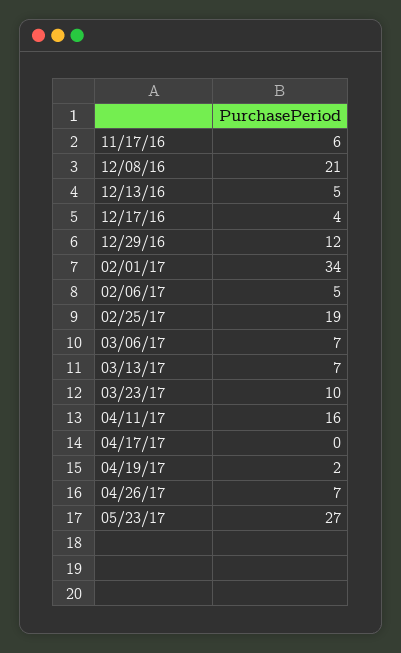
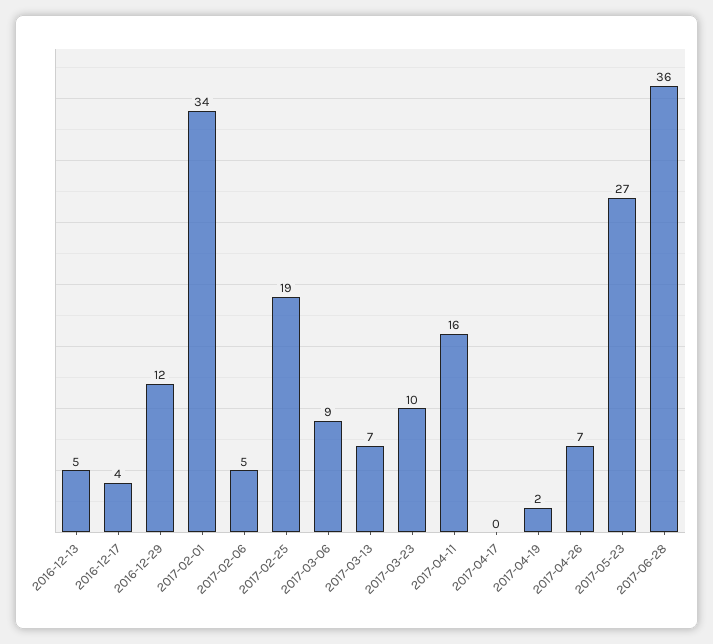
11/17/16: 6 -> none
12/08/16: 21 -> none
03/06/17: 7 -> 9
2017-06-28: none -> 36

